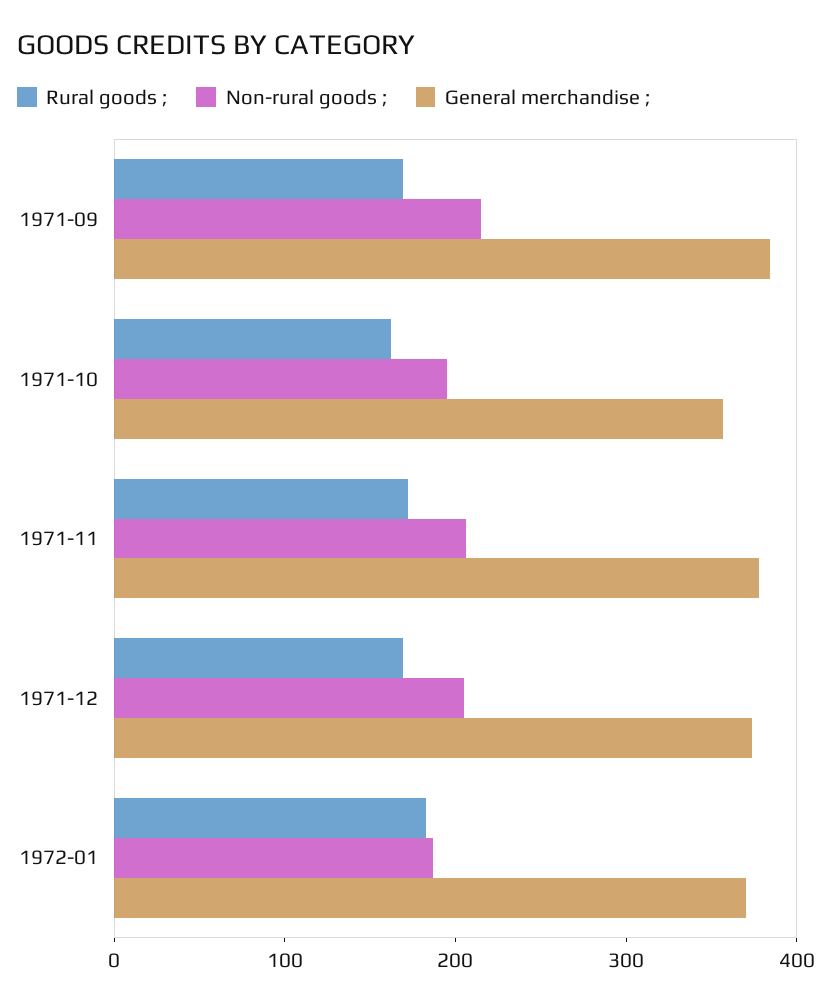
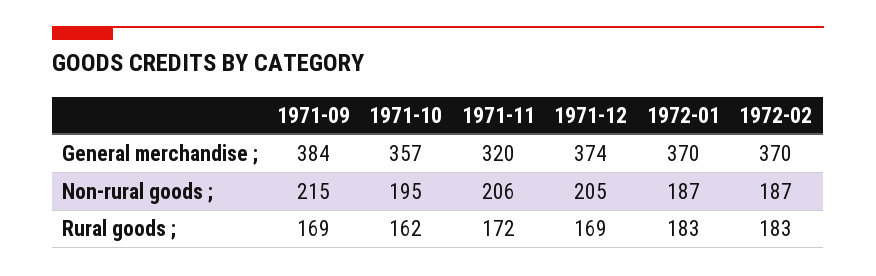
General merchandise ;, 1971-11: 380 -> 320
General merchandise ;, 1972-02: none -> 370
Non-rural goods ;, 1972-02: none -> 187
Rural goods ;, 1972-02: none -> 183

